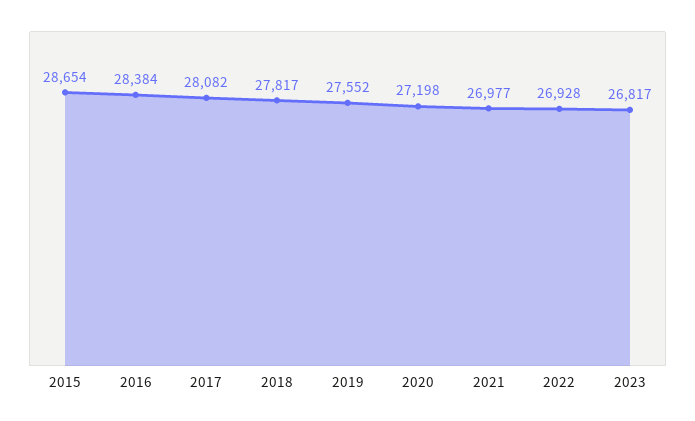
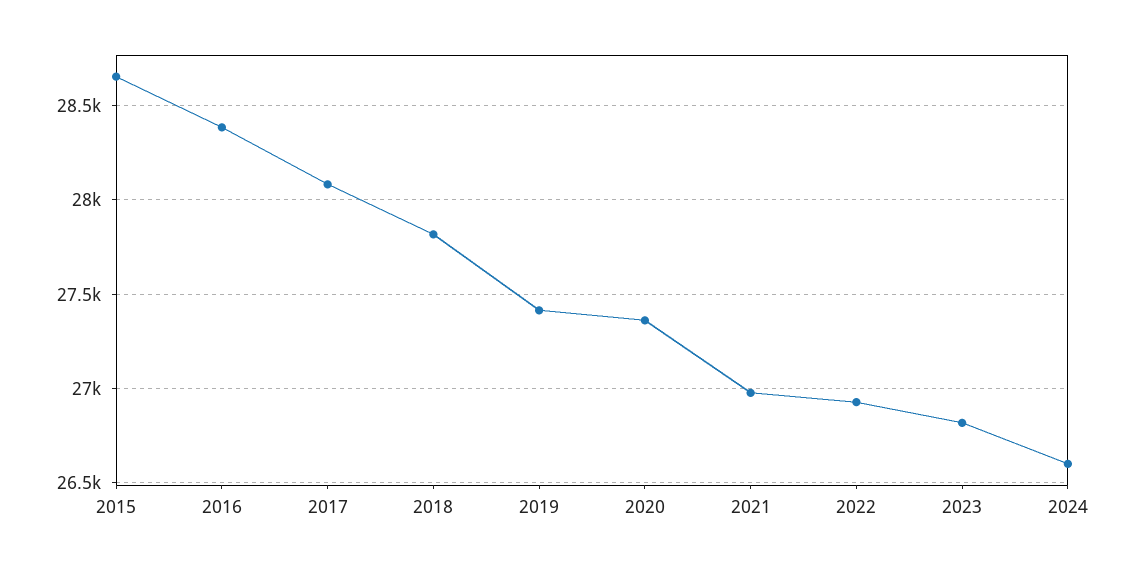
2019: 27552 -> 27400
2020: 27198 -> 27350
2024: none -> 26600

